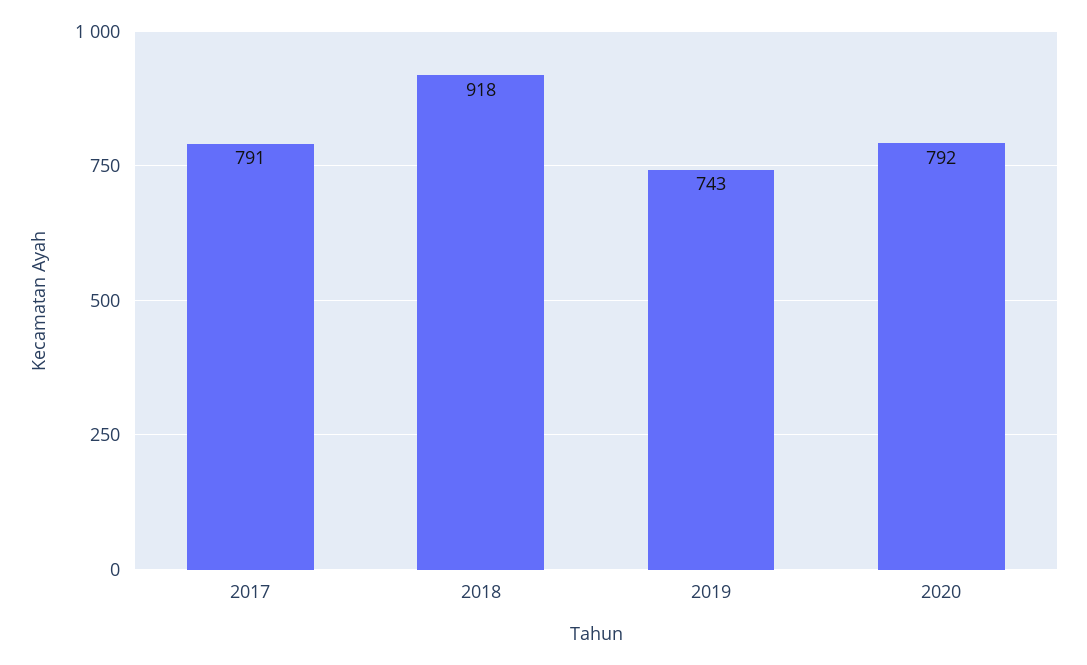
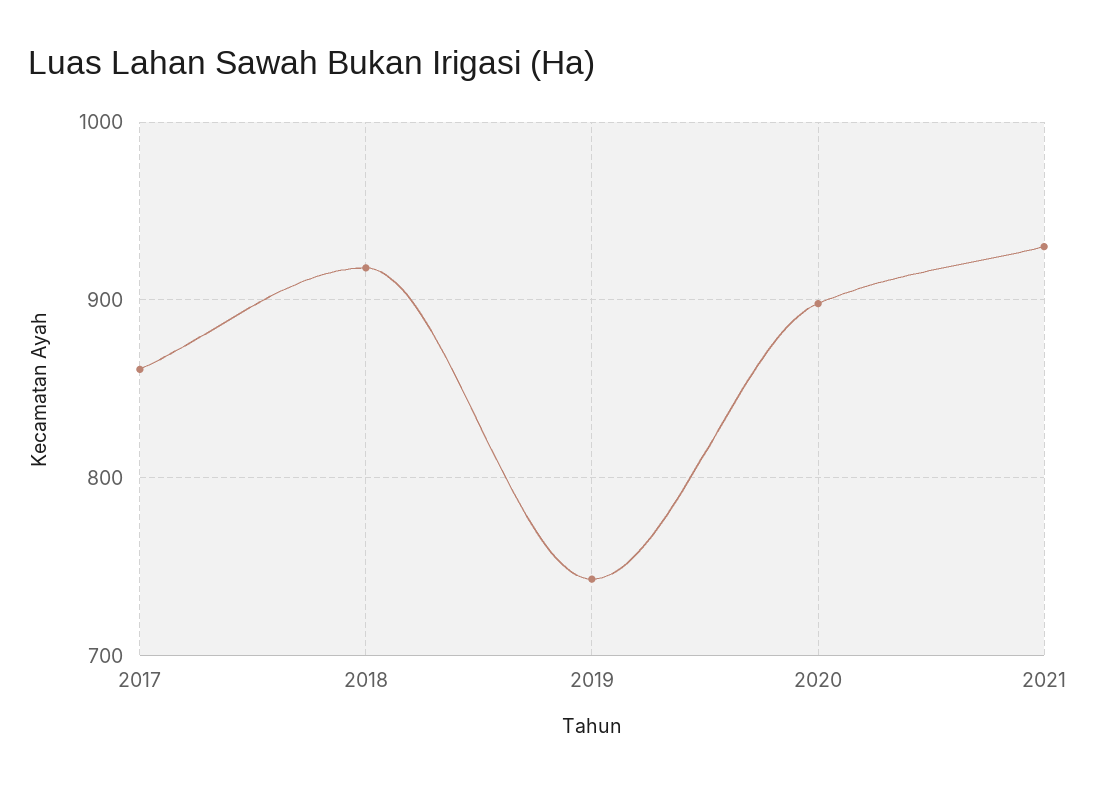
2017: 791 -> 860
2020: 792 -> 900
2021: none -> 930

